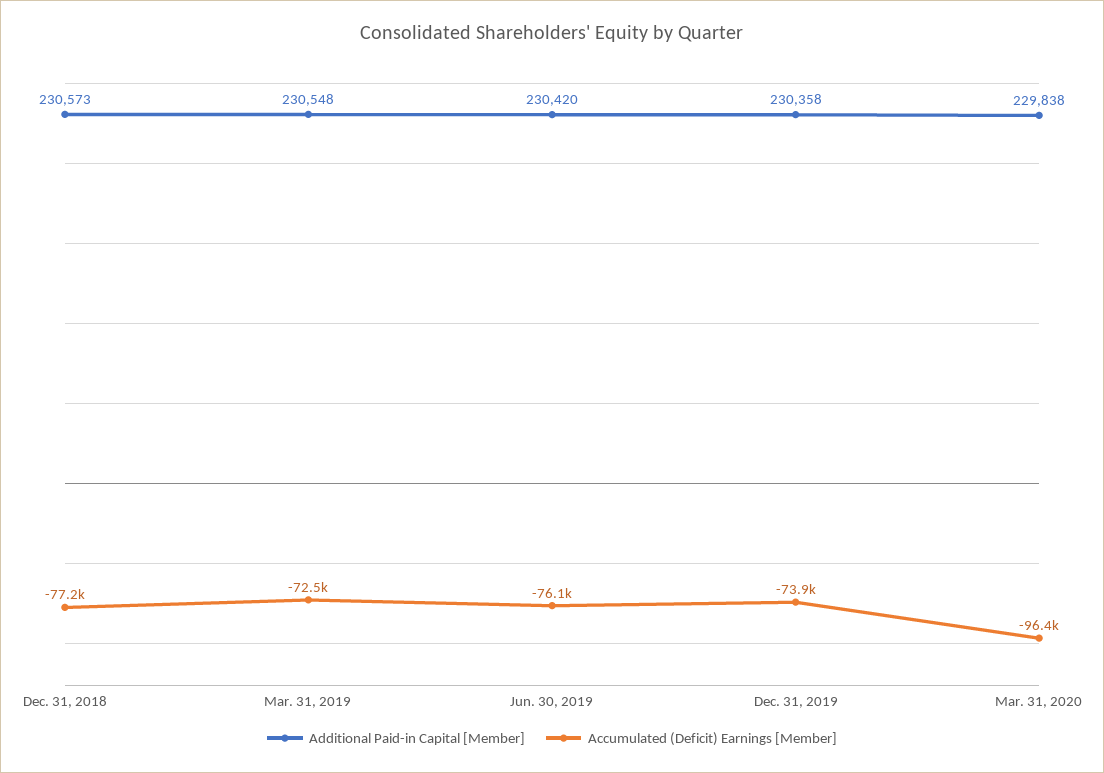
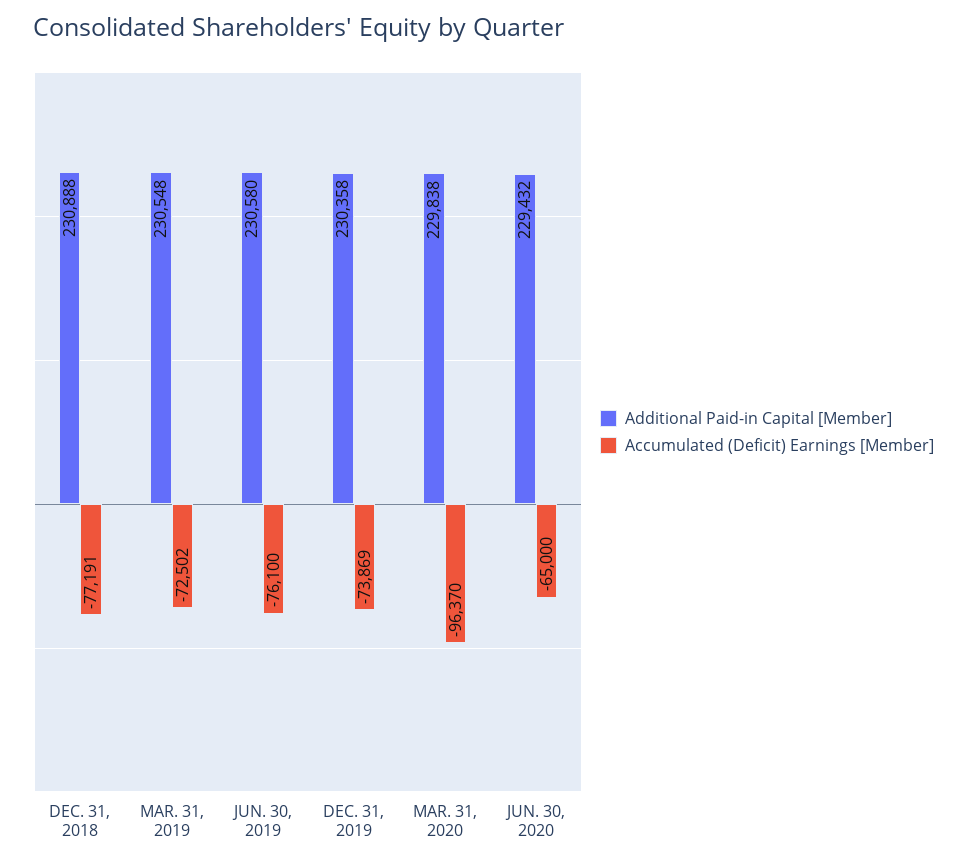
Additional Paid-in Capital [Member], Dec. 31, 2018: 230573 -> 230888
Additional Paid-in Capital [Member], Jun. 30, 2019: 230420 -> 230580
Additional Paid-in Capital [Member], JUN. 30, 2020: none -> 229432
Accumulated (Deficit) Earnings [Member], JUN. 30, 2020: none -> -65000

